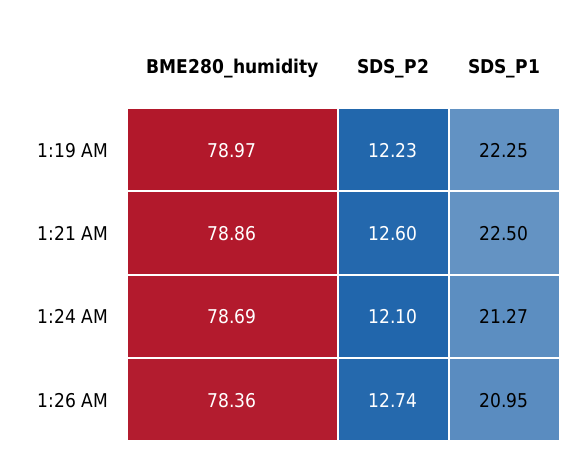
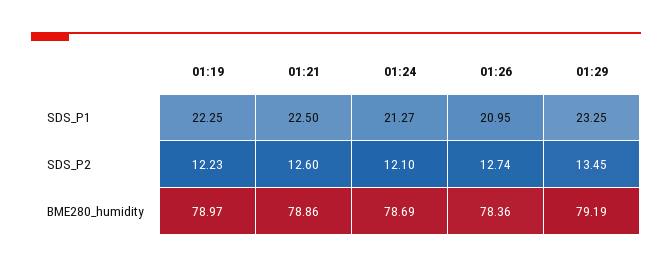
SDS_P1, 01:29: none -> 23.25
SDS_P2, 01:29: none -> 13.45
BME280_humidity, 01:29: none -> 79.19

